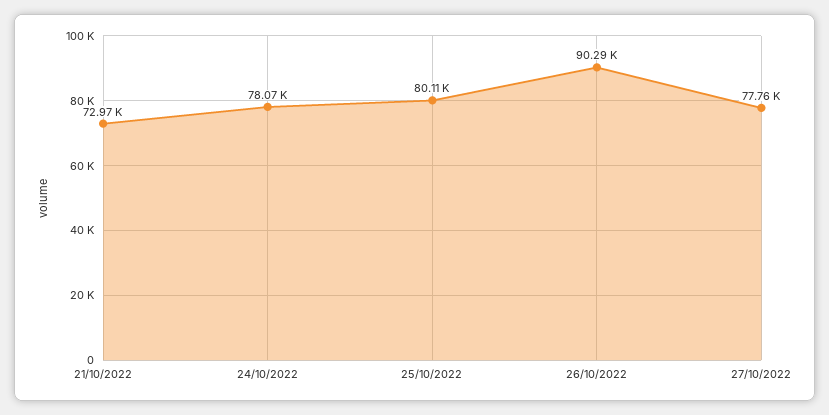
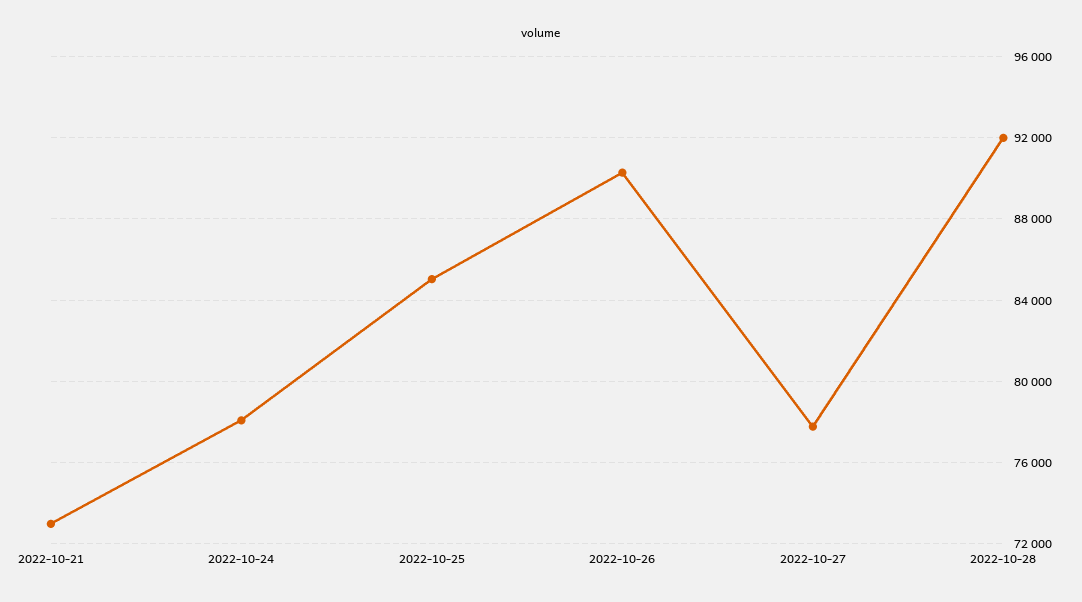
25/10/2022: 80110 -> 85000
2022-10-28: none -> 92000

